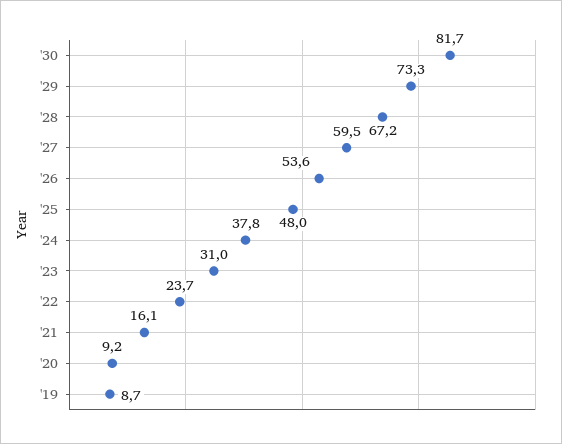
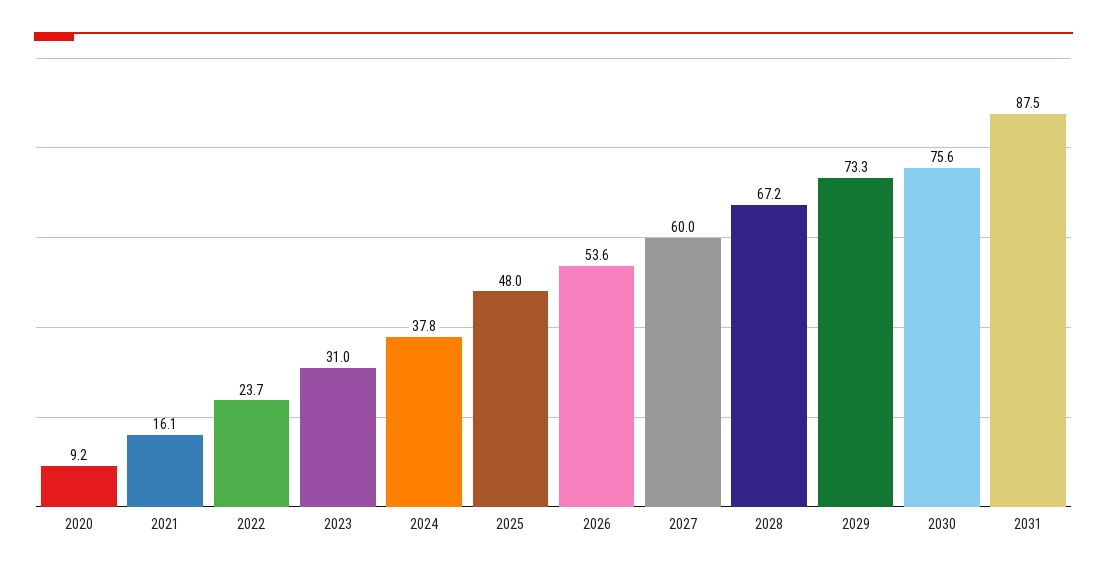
'30: 81.7 -> 75.6
'27: 59.5 -> 60
'19: 8.7 -> none
2031: none -> 87.5

